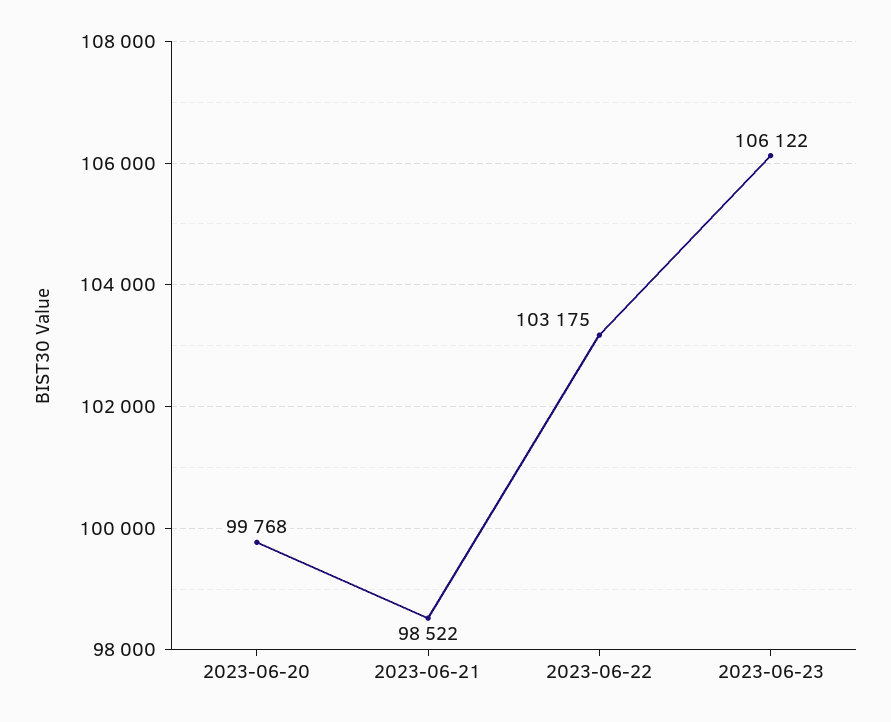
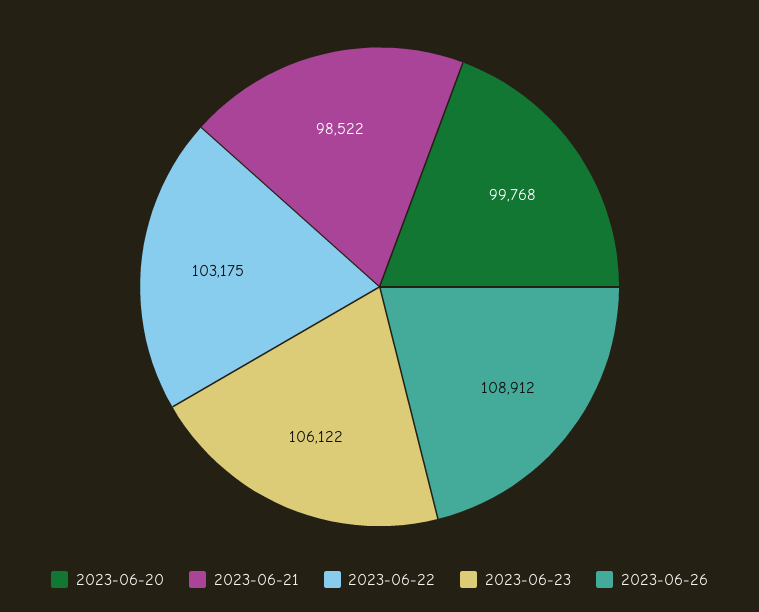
2023-06-26: none -> 108912

